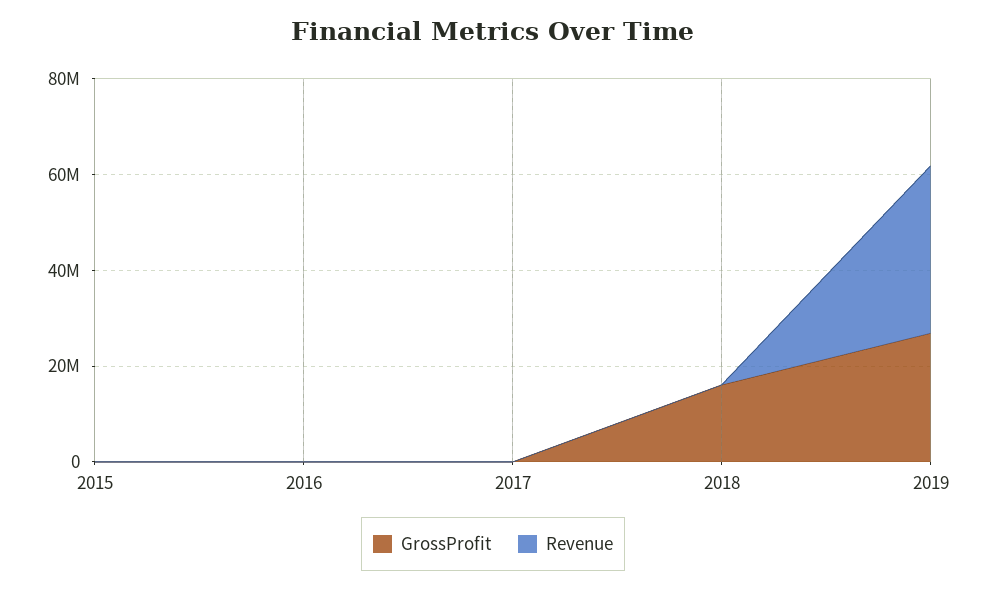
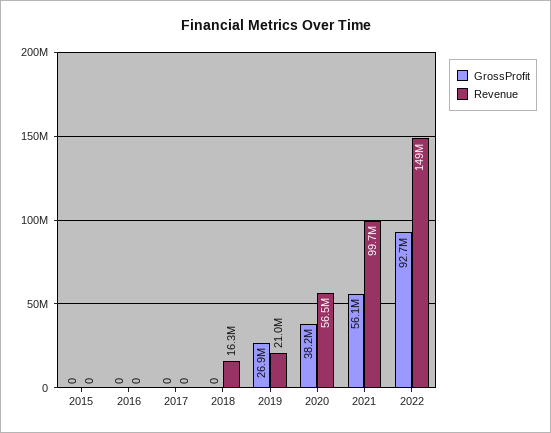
GrossProfit, 2018: 15000000 -> 0
Revenue, 2018: 0 -> 16300000
Revenue, 2019: 35000000 -> 21000000
GrossProfit, 2020: none -> 38200000
Revenue, 2020: none -> 56500000
GrossProfit, 2021: none -> 56100000
Revenue, 2021: none -> 99700000
GrossProfit, 2022: none -> 92700000
Revenue, 2022: none -> 149000000

